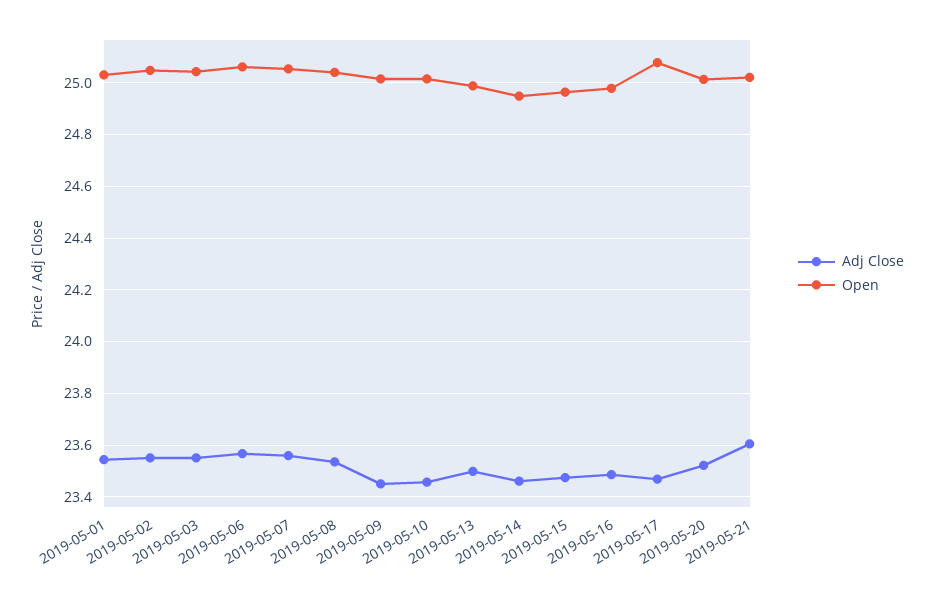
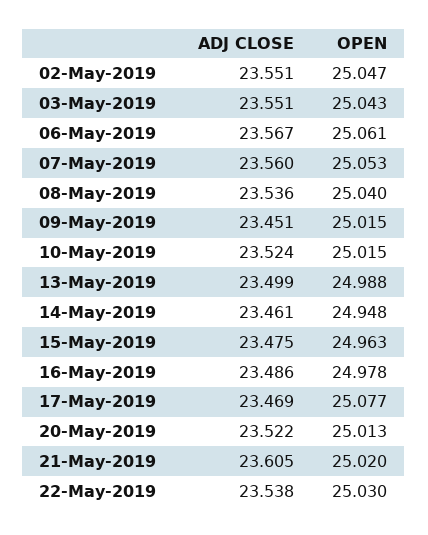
Adj Close, 2019-05-01: 23.55 -> none
Open, 2019-05-01: 25.025 -> none
Adj Close, 2019-05-10: 23.45 -> 23.524
Adj Close, 22-May-2019: none -> 23.538
Open, 22-May-2019: none -> 25.03

